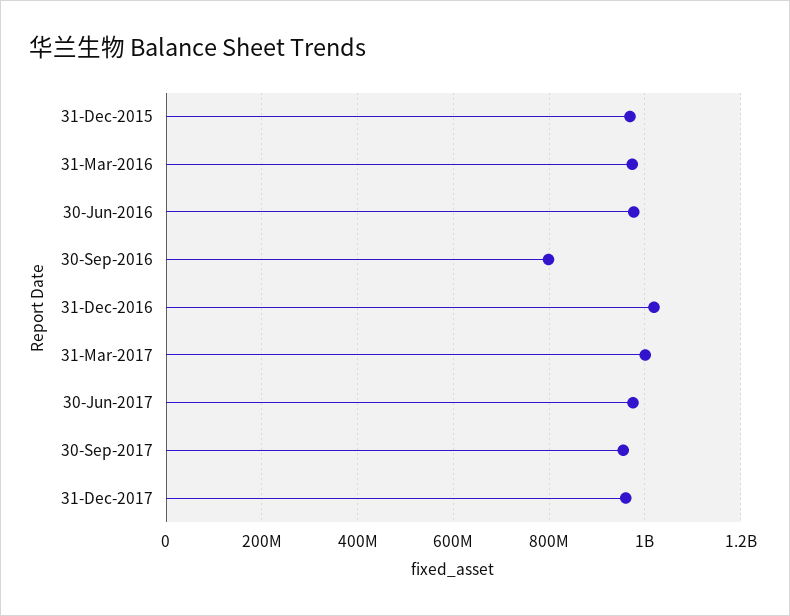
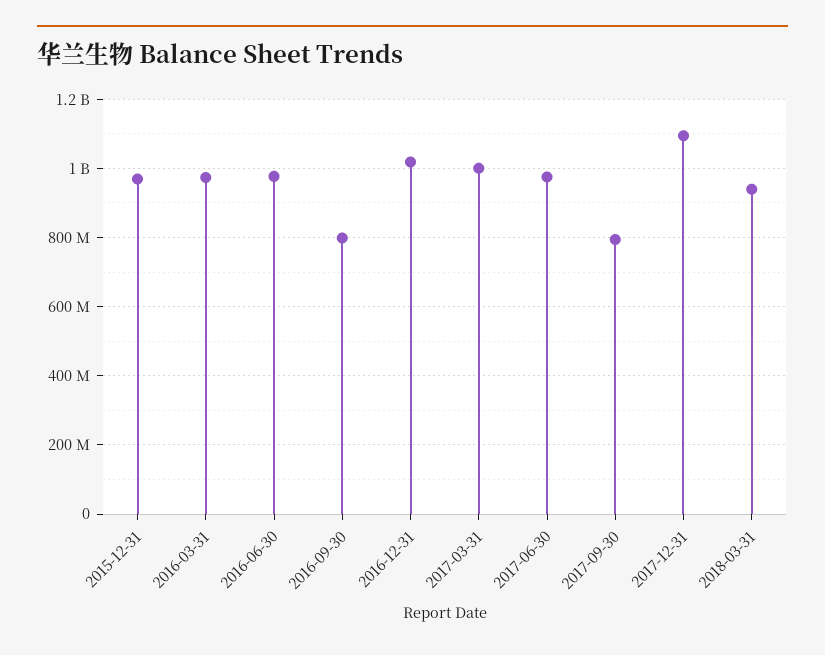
30-Sep-2017: 960000000 -> 800000000
31-Dec-2017: 960000000 -> 1100000000
2018-03-31: none -> 940000000

